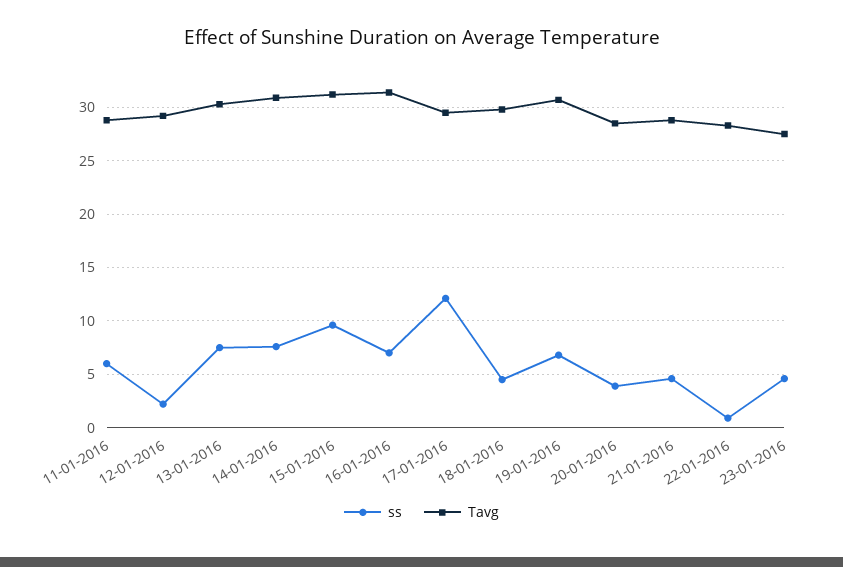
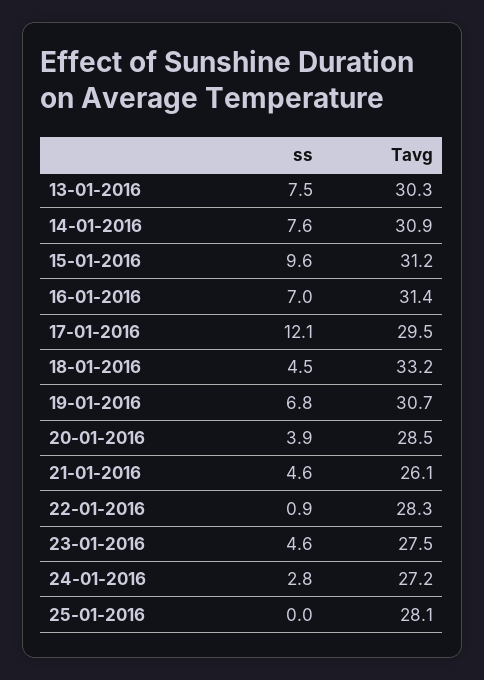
ss, 11-01-2016: 6 -> none
Tavg, 11-01-2016: 29 -> none
ss, 12-01-2016: 2 -> none
Tavg, 12-01-2016: 29 -> none
Tavg, 18-01-2016: 30 -> 33.2
Tavg, 21-01-2016: 29 -> 26.1
ss, 24-01-2016: none -> 2.8
Tavg, 24-01-2016: none -> 27.2
ss, 25-01-2016: none -> 0
Tavg, 25-01-2016: none -> 28.1

